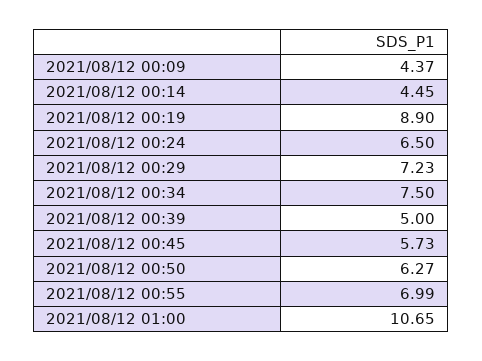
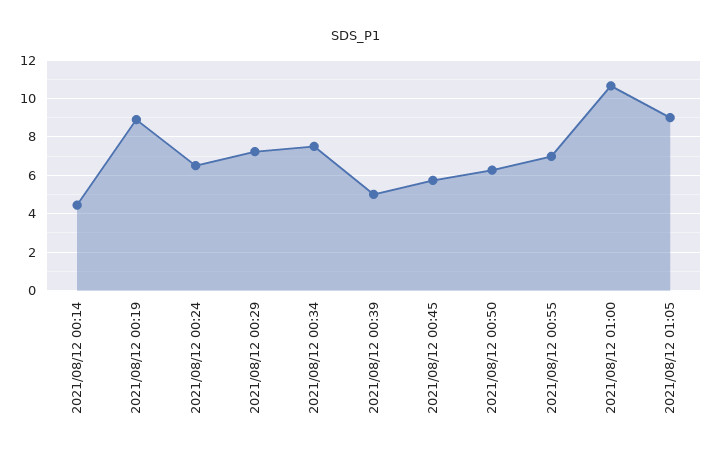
2021/08/12 00:09: 4.37 -> none
2021/08/12 01:05: none -> 9

